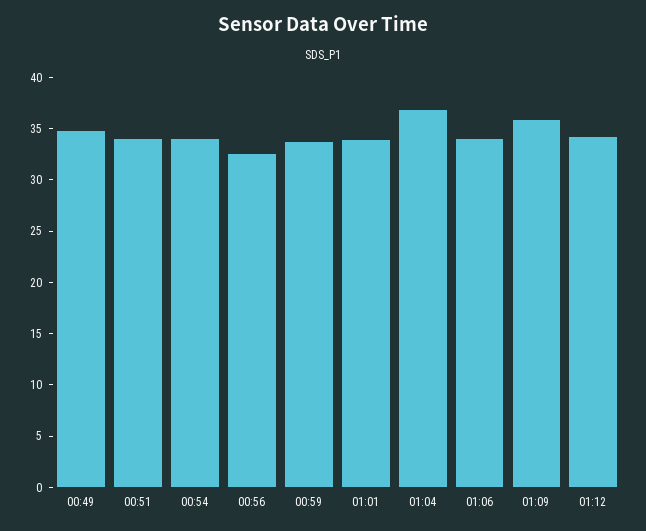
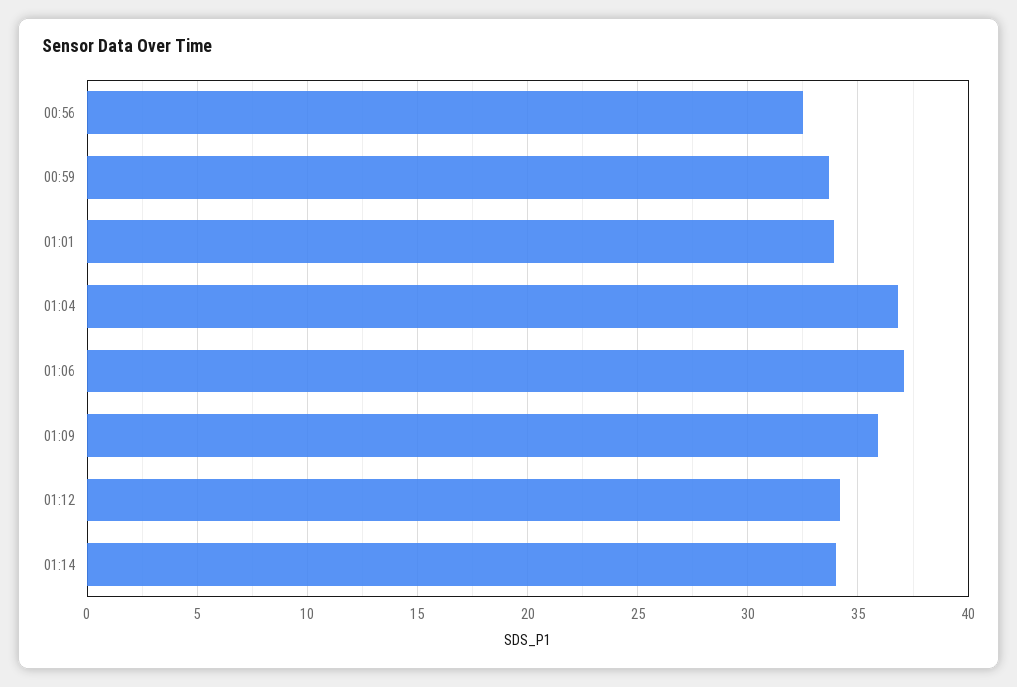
00:49: 35 -> none
00:51: 34 -> none
00:54: 34 -> none
01:06: 34 -> 37
01:14: none -> 34

